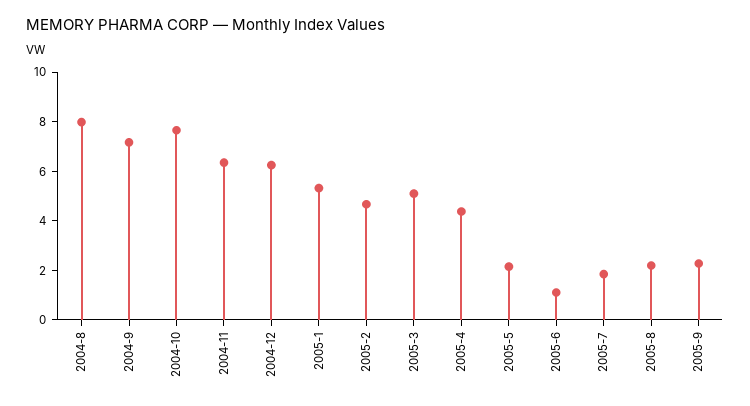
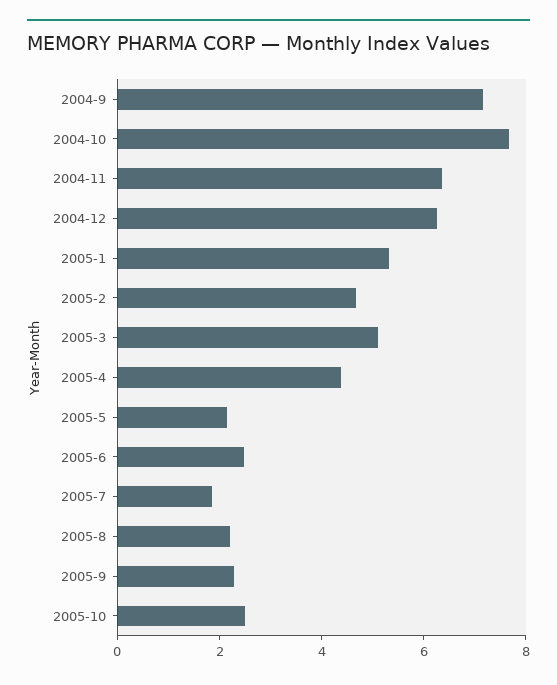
2004-8: 8 -> none
2005-6: 1 -> 2.5
2005-10: none -> 2.5

